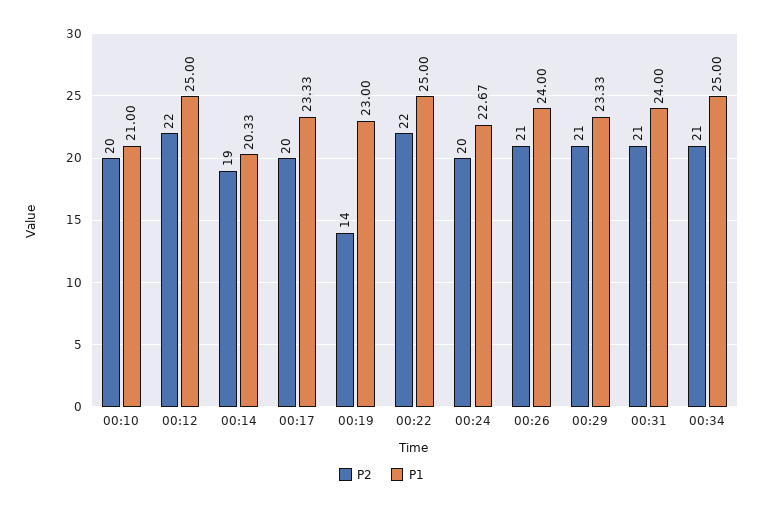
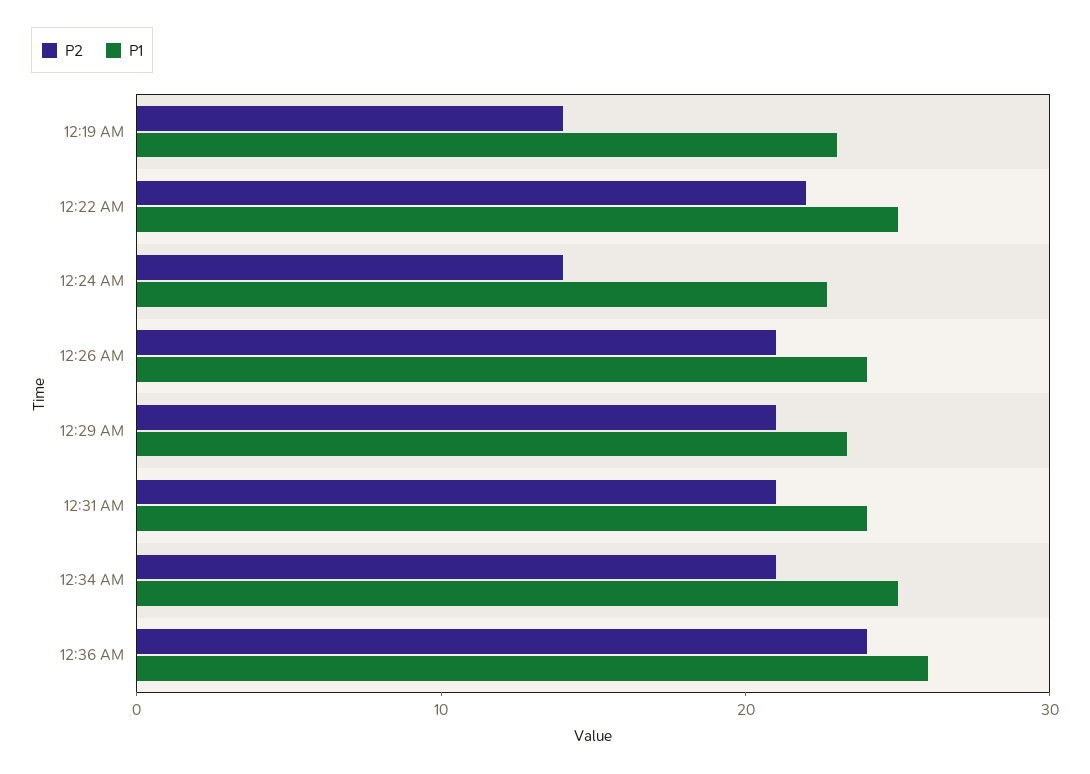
P2, 00:10: 20 -> none
P1, 00:10: 21 -> none
P2, 00:12: 22 -> none
P1, 00:12: 25 -> none
P2, 00:14: 19 -> none
P1, 00:14: 20.33 -> none
P2, 00:17: 20 -> none
P1, 00:17: 23.33 -> none
P2, 00:24: 20 -> 14
P2, 12:36 AM: none -> 24
P1, 12:36 AM: none -> 26

